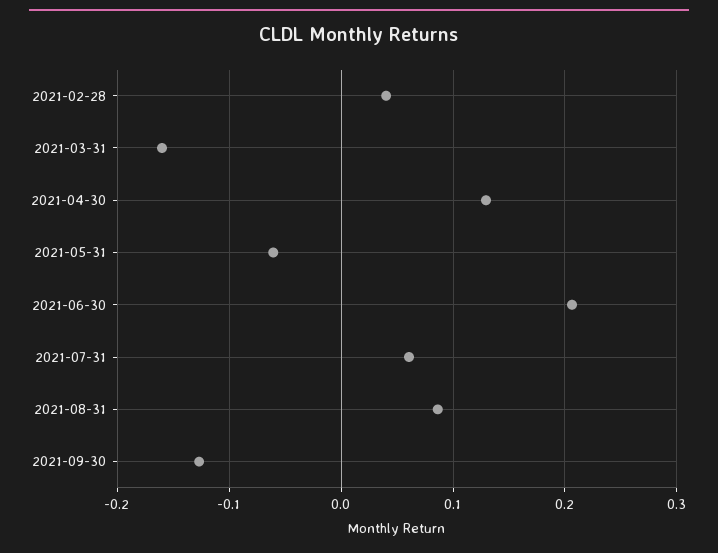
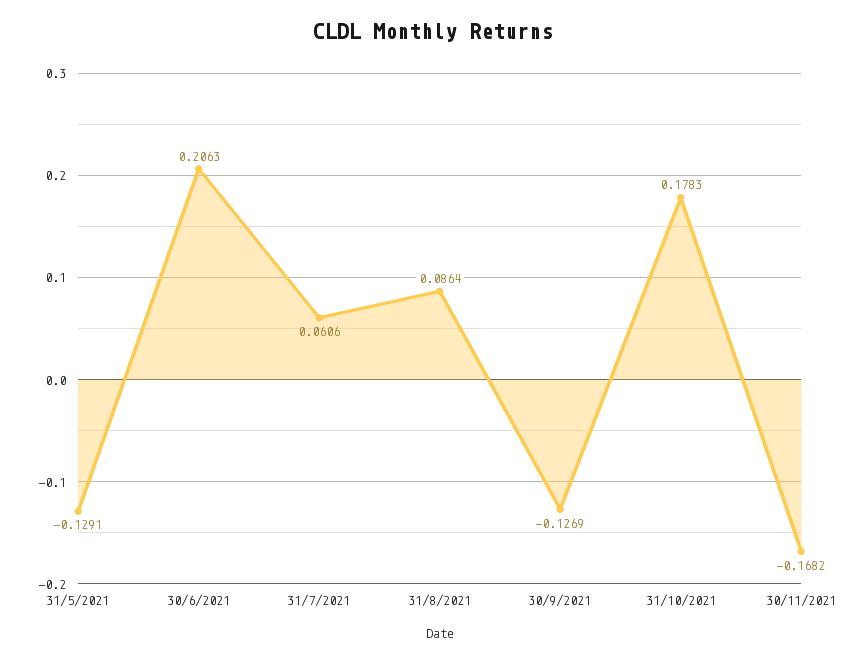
2021-02-28: 0.04 -> none
2021-03-31: -0.16 -> none
2021-04-30: 0.13 -> none
2021-05-31: -0.06 -> -0.1291
31/10/2021: none -> 0.1783
30/11/2021: none -> -0.1682

